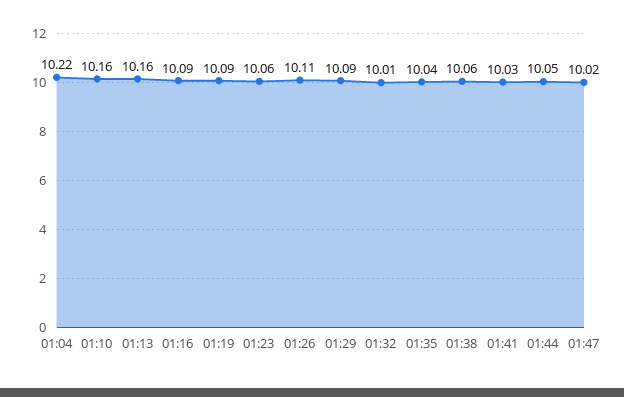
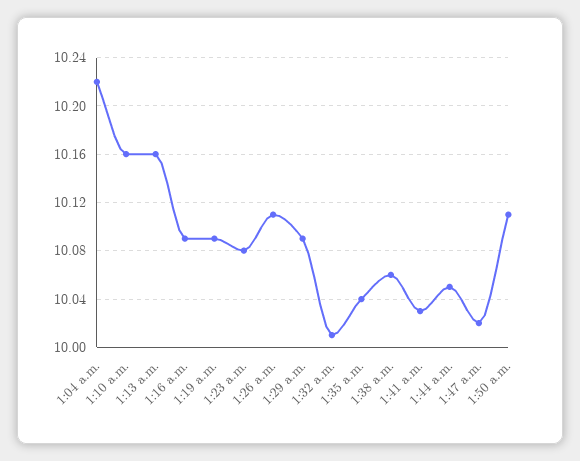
01:23: 10.06 -> 10.08
1:50 a.m.: none -> 10.11

